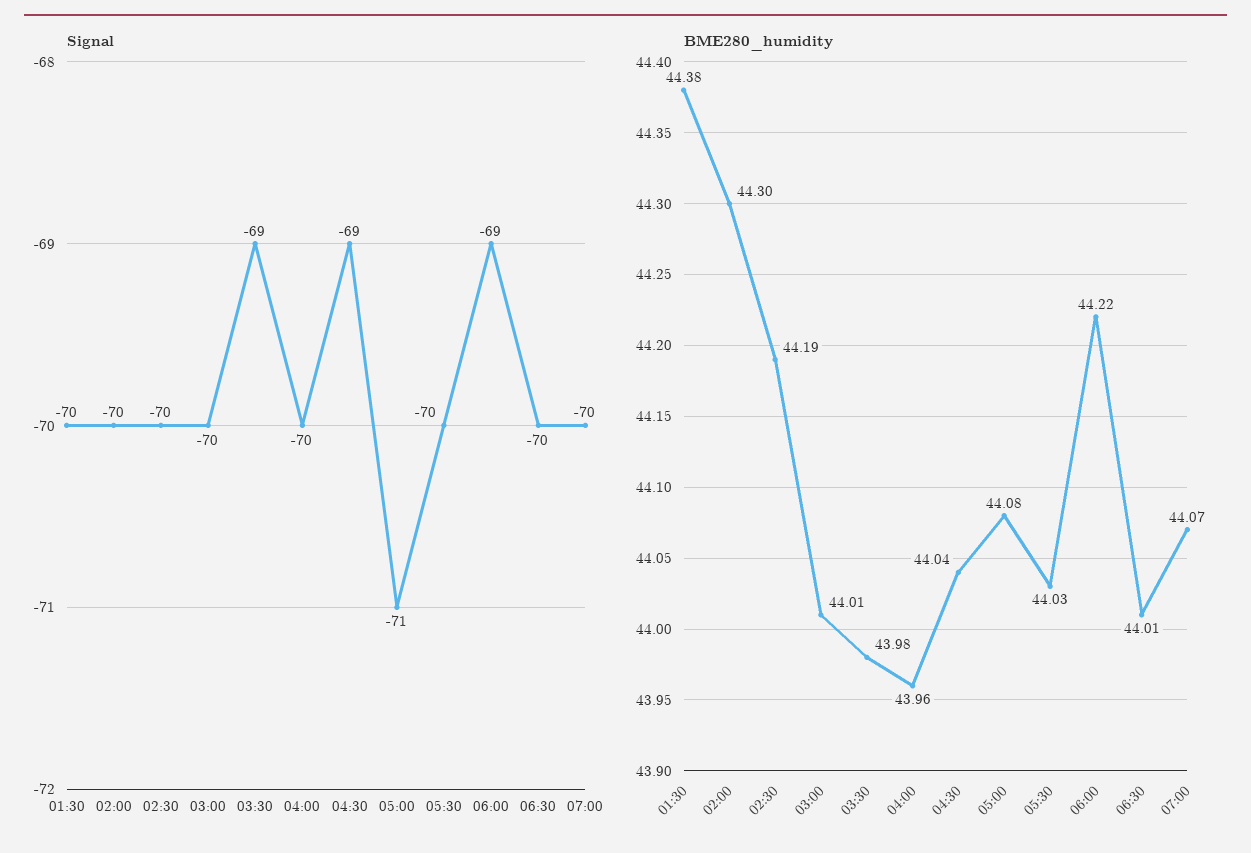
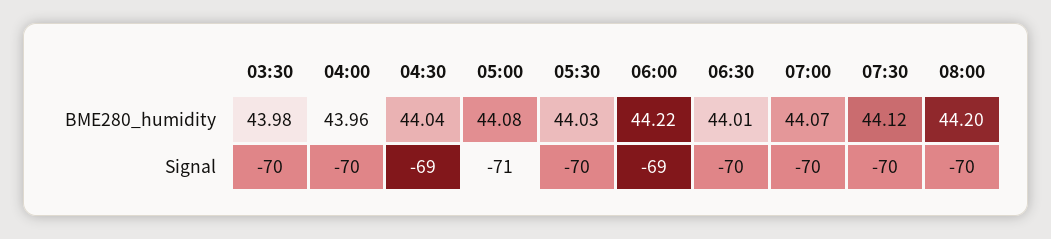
Signal, 01:30: -70 -> none
Signal, 02:00: -70 -> none
Signal, 02:30: -70 -> none
Signal, 03:00: -70 -> none
Signal, 03:30: -69 -> -70
BME280_humidity, 01:30: 44.38 -> none
BME280_humidity, 02:00: 44.3 -> none
BME280_humidity, 02:30: 44.19 -> none
BME280_humidity, 03:00: 44.01 -> none
BME280_humidity, 07:30: none -> 44.12
BME280_humidity, 08:00: none -> 44.2
Signal, 07:30: none -> -70
Signal, 08:00: none -> -70

